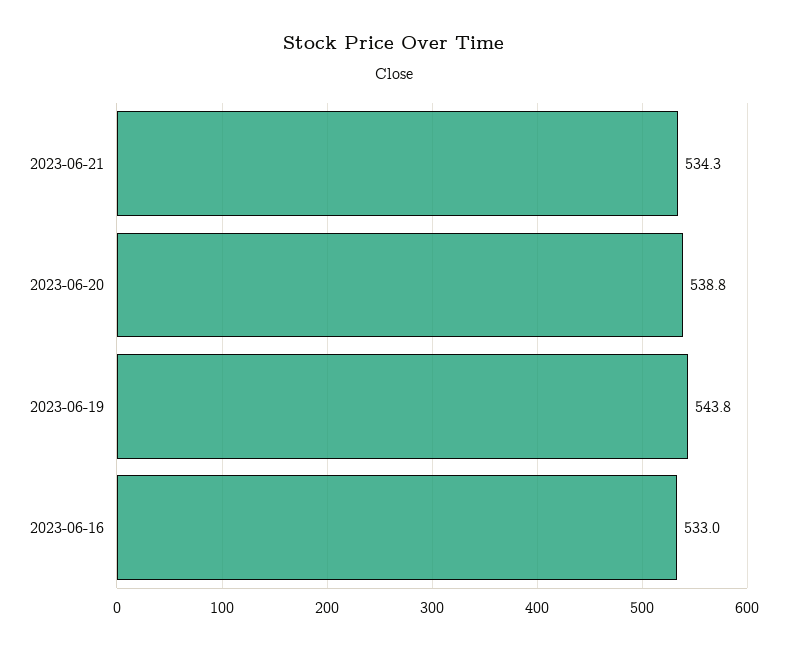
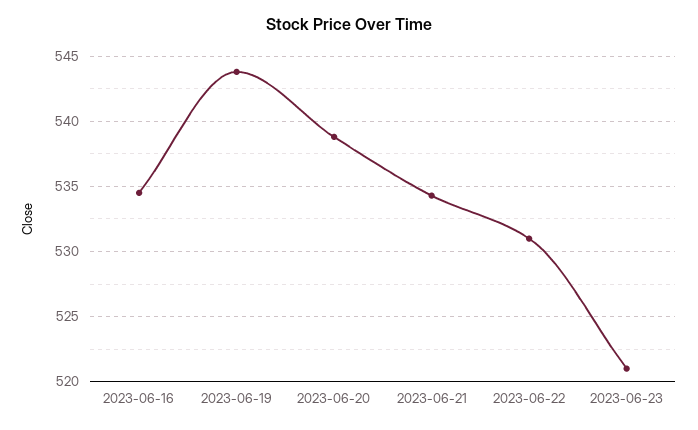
2023-06-16: 533 -> 534.5
2023-06-22: none -> 531
2023-06-23: none -> 521

